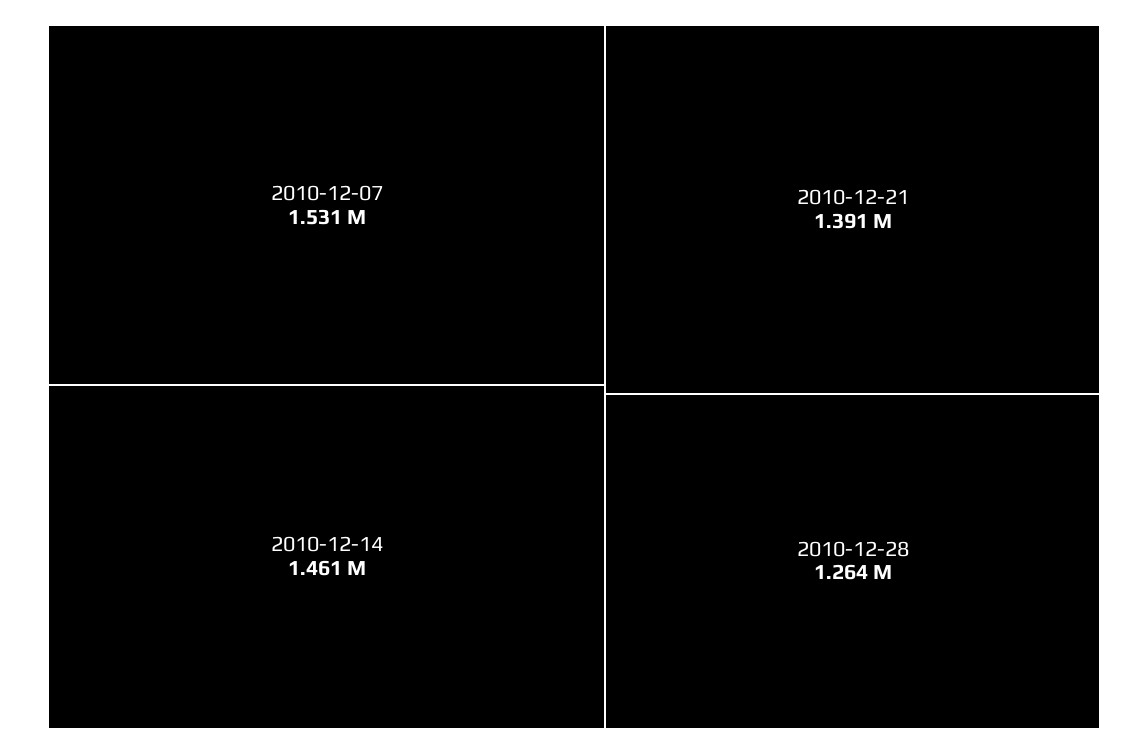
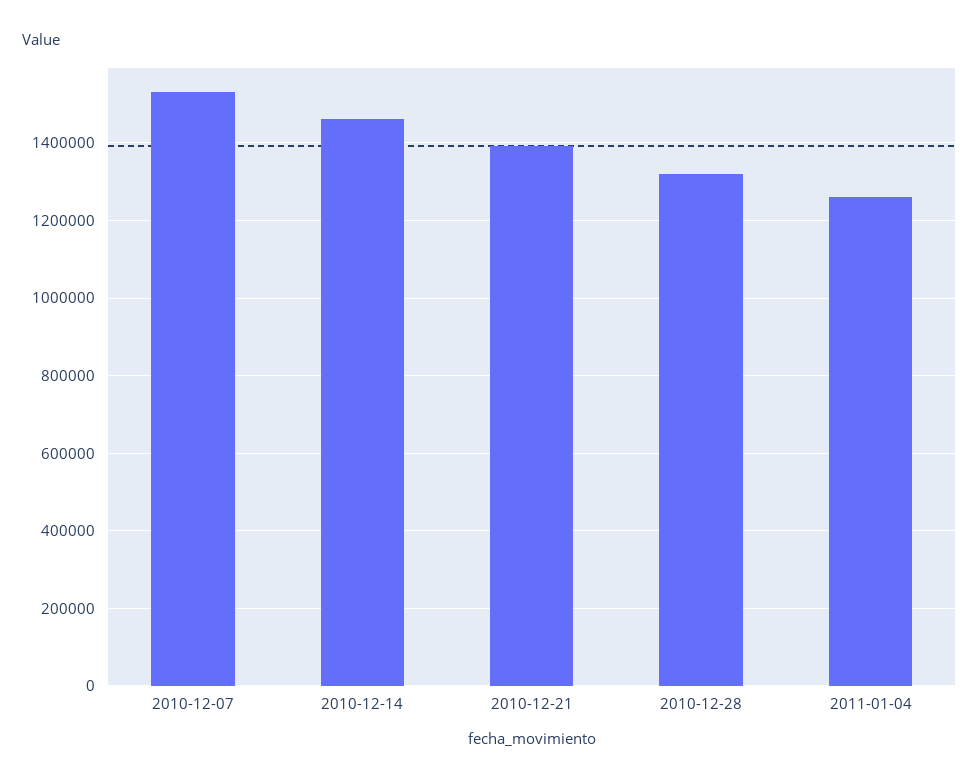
2010-12-28: 1264000 -> 1320000
2011-01-04: none -> 1260000

